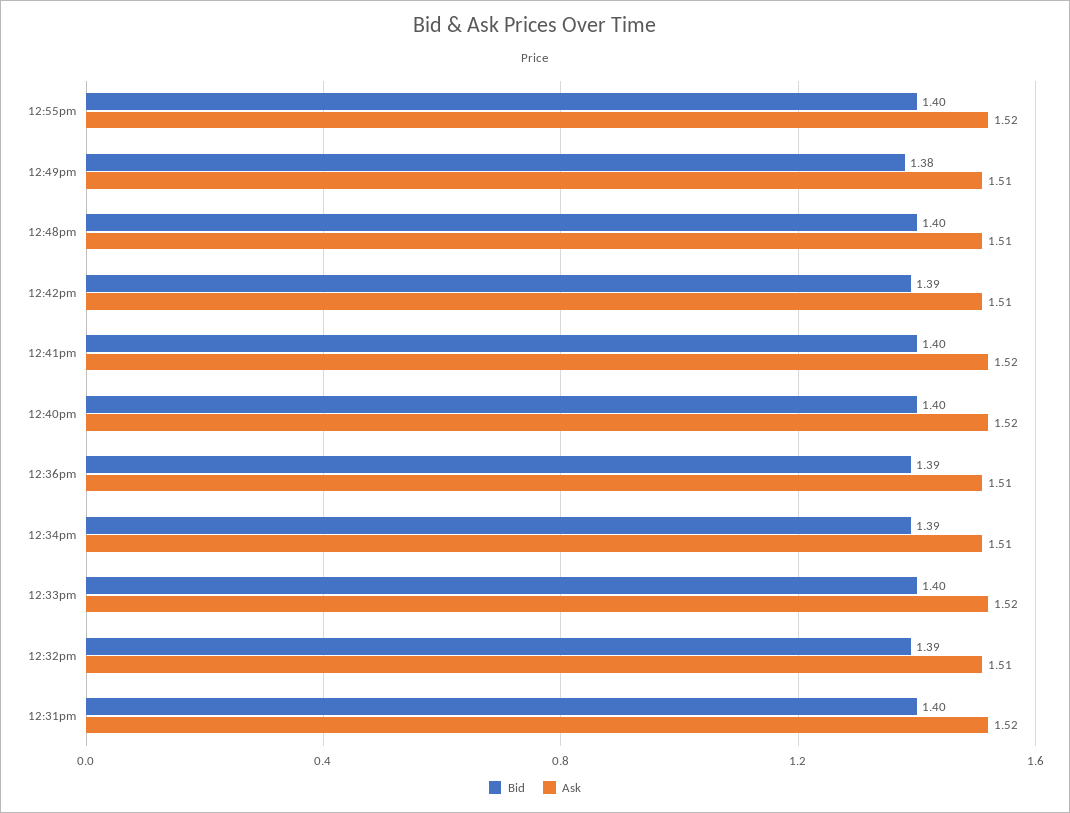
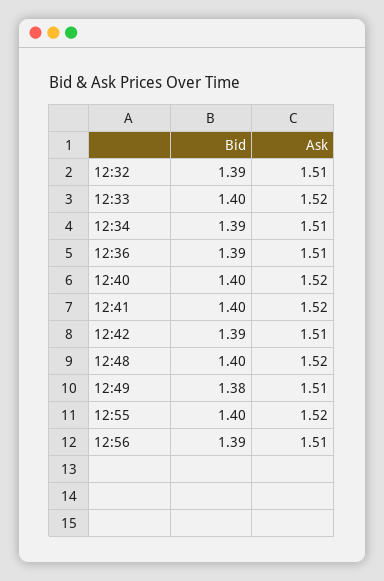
Ask, 12:48pm: 1.51 -> 1.52
Bid, 12:31pm: 1.4 -> none
Ask, 12:31pm: 1.52 -> none
Bid, 12:56: none -> 1.39
Ask, 12:56: none -> 1.51

